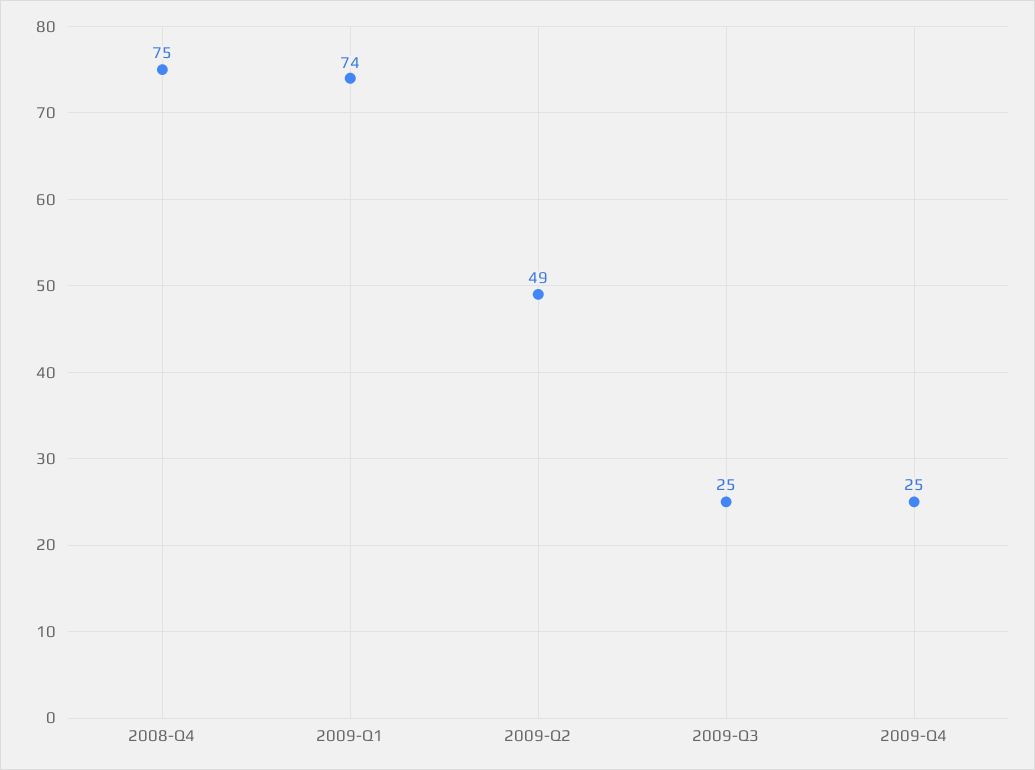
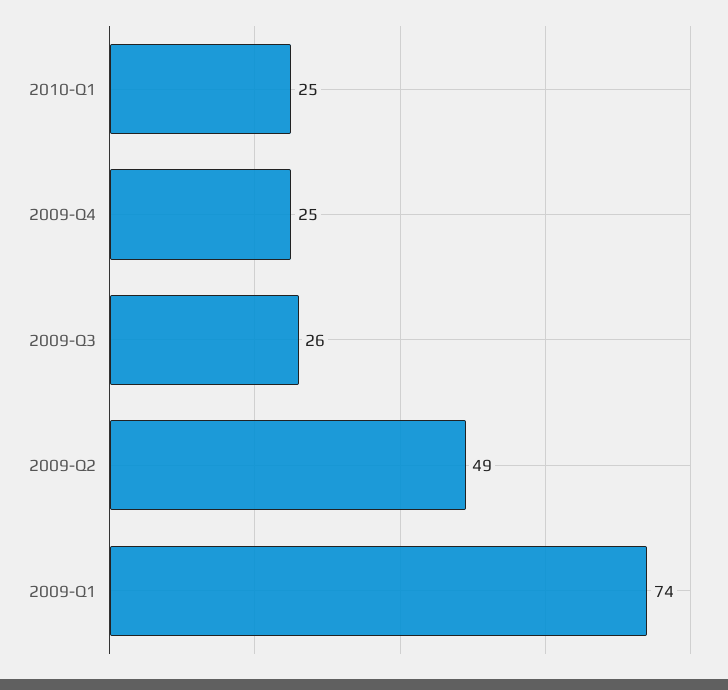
2008-Q4: 75 -> none
2009-Q3: 25 -> 26
2010-Q1: none -> 25

